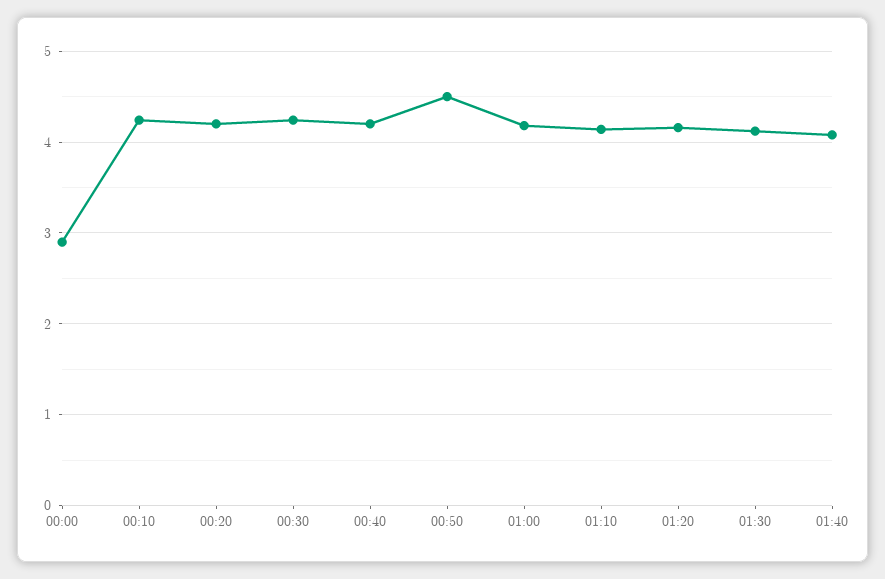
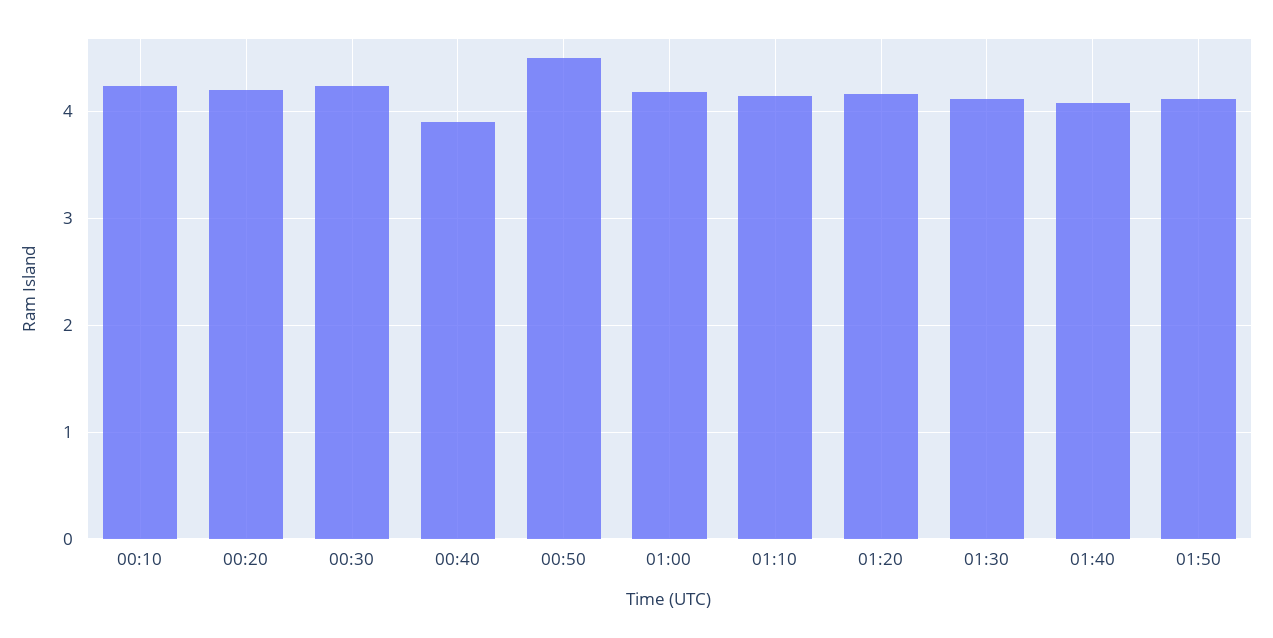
00:00: 2.9 -> none
00:40: 4.2 -> 3.9
01:50: none -> 4.1

